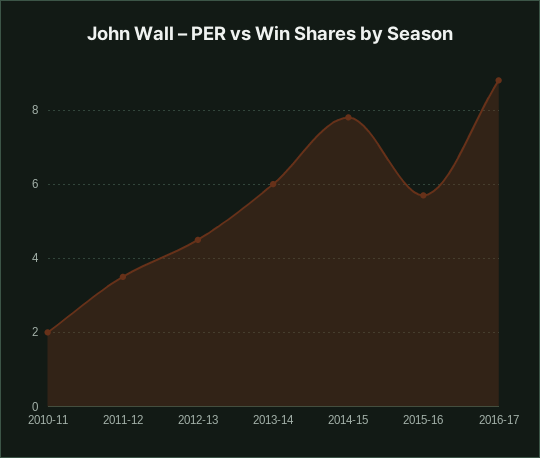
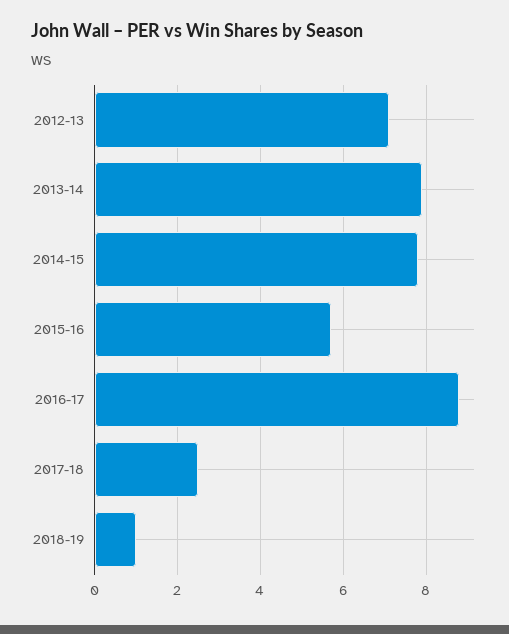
2010-11: 2 -> none
2011-12: 3.5 -> none
2012-13: 4.5 -> 7
2013-14: 6 -> 8
2017-18: none -> 2.5
2018-19: none -> 1

